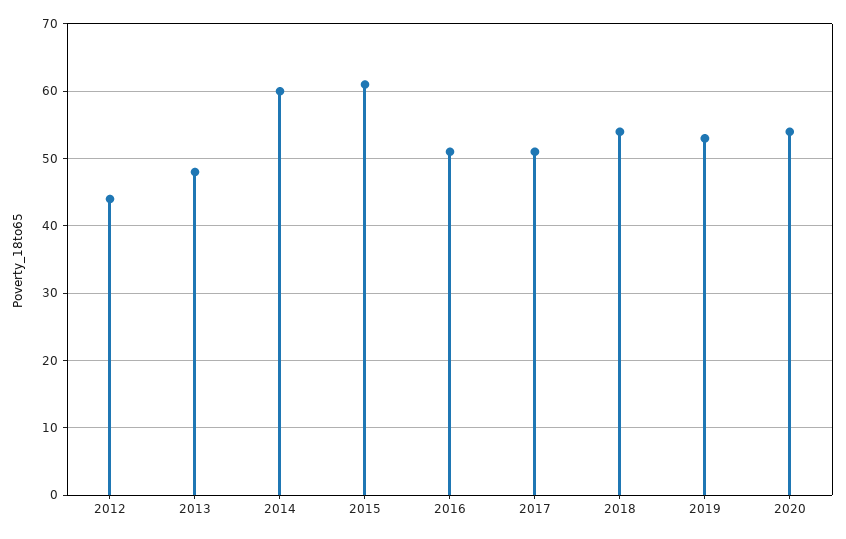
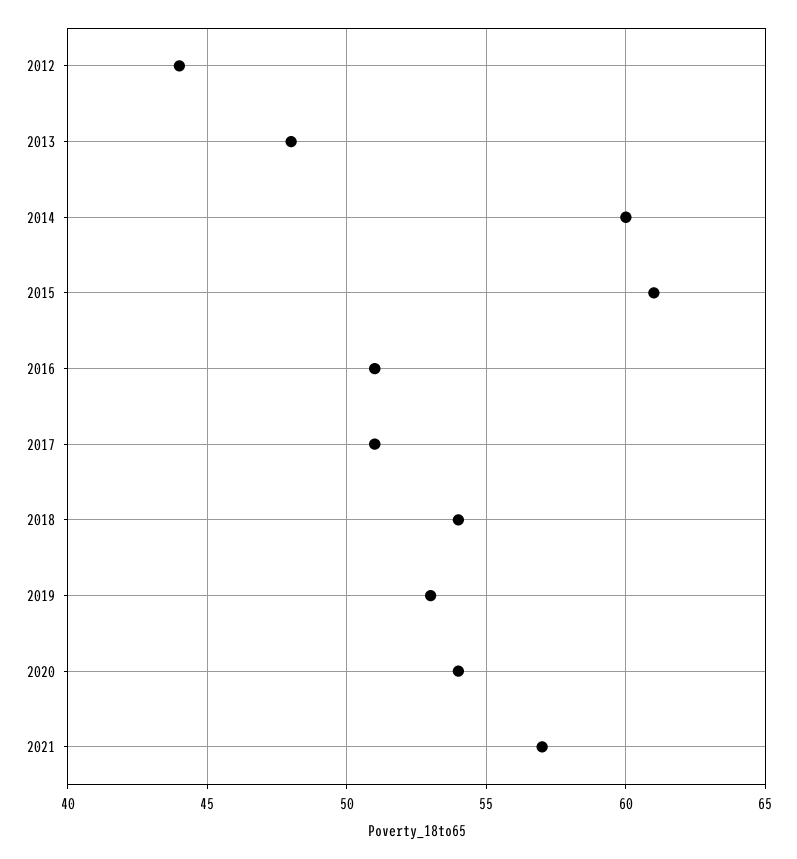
2021: none -> 57

